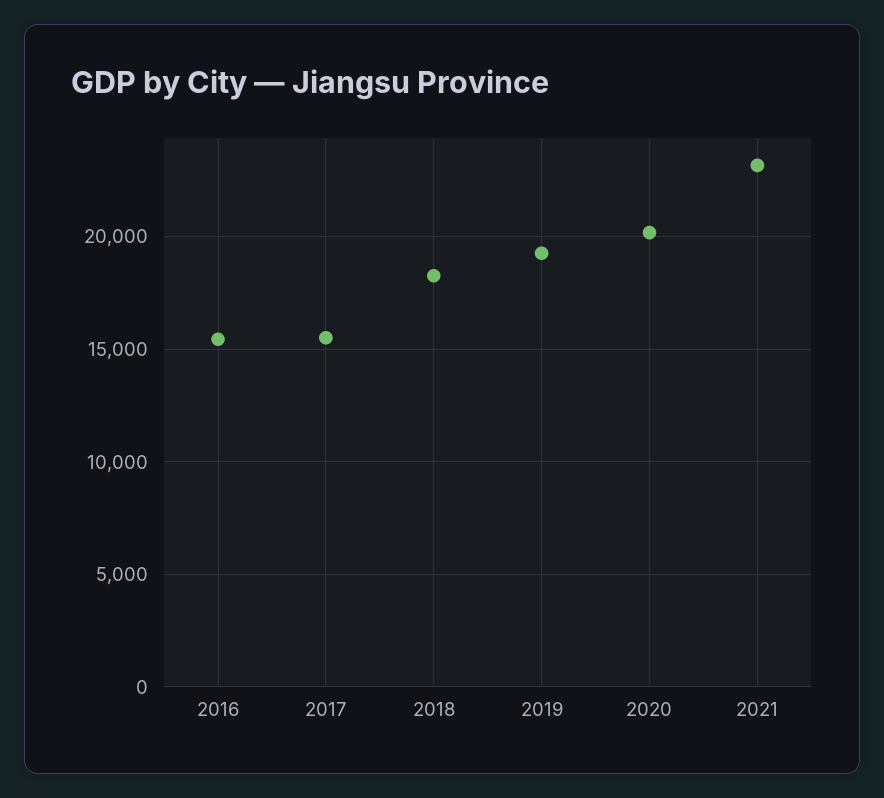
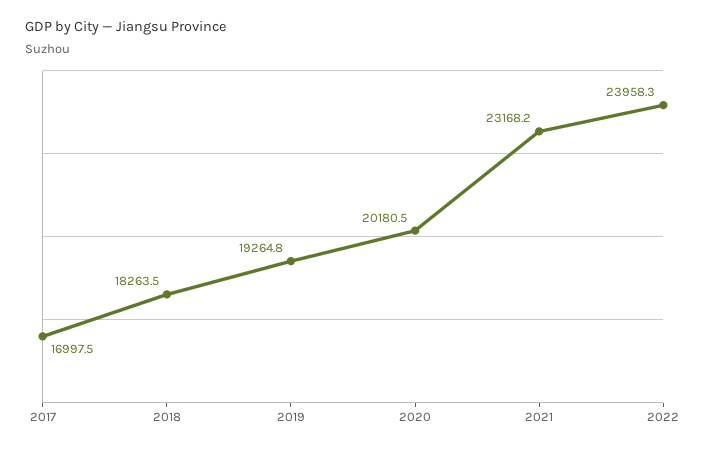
2016: 15500 -> none
2017: 15500 -> 16997.5
2022: none -> 23958.3

